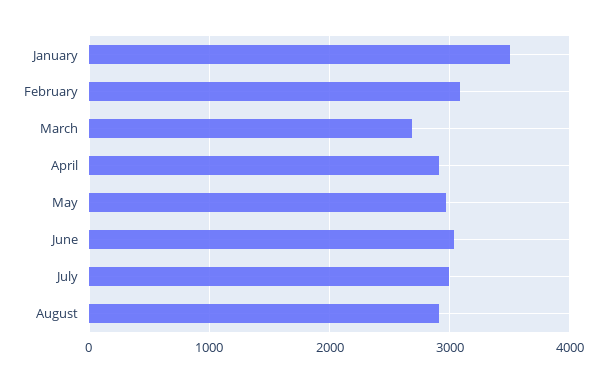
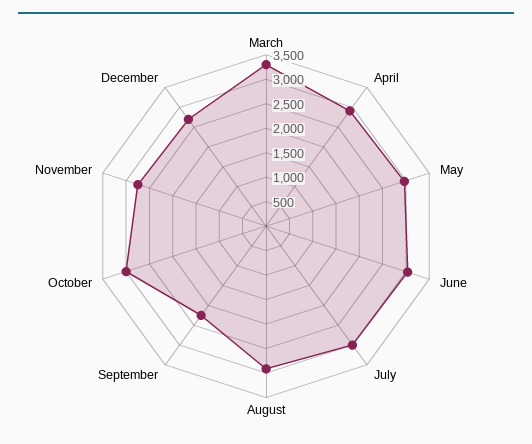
January: 3500 -> none
February: 3100 -> none
March: 2700 -> 3250
September: none -> 2250
October: none -> 3000
November: none -> 2750
December: none -> 2750

